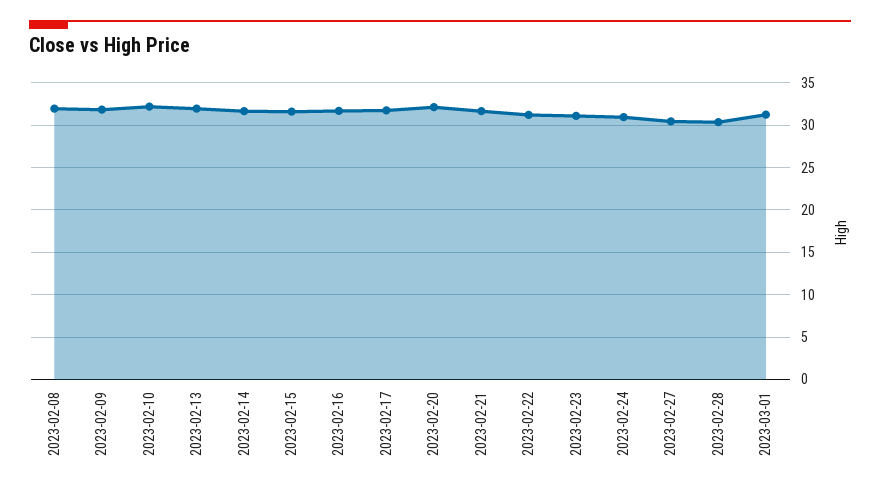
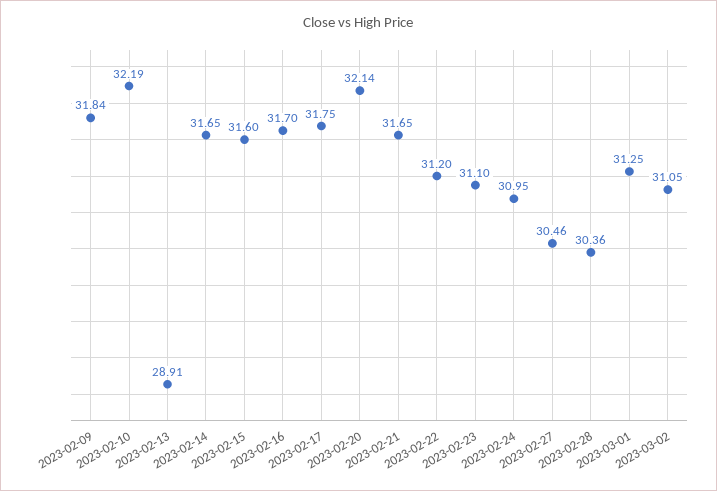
2023-02-08: 32 -> none
2023-02-13: 32 -> 28.91
2023-03-02: none -> 31.05

